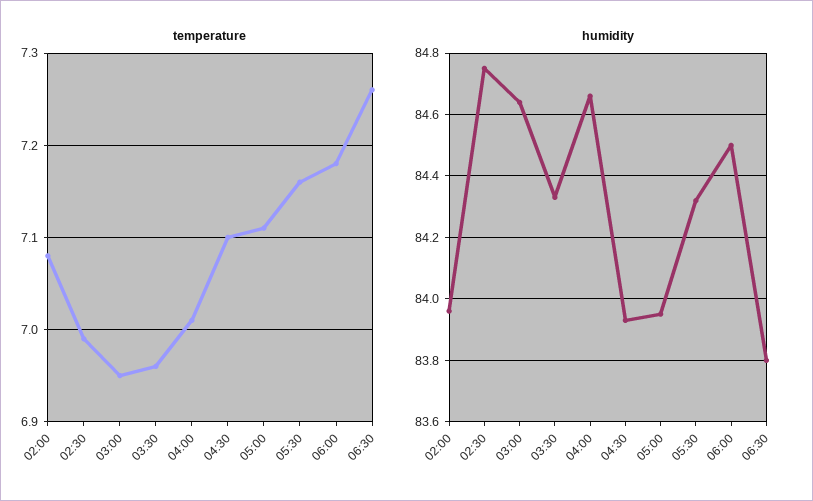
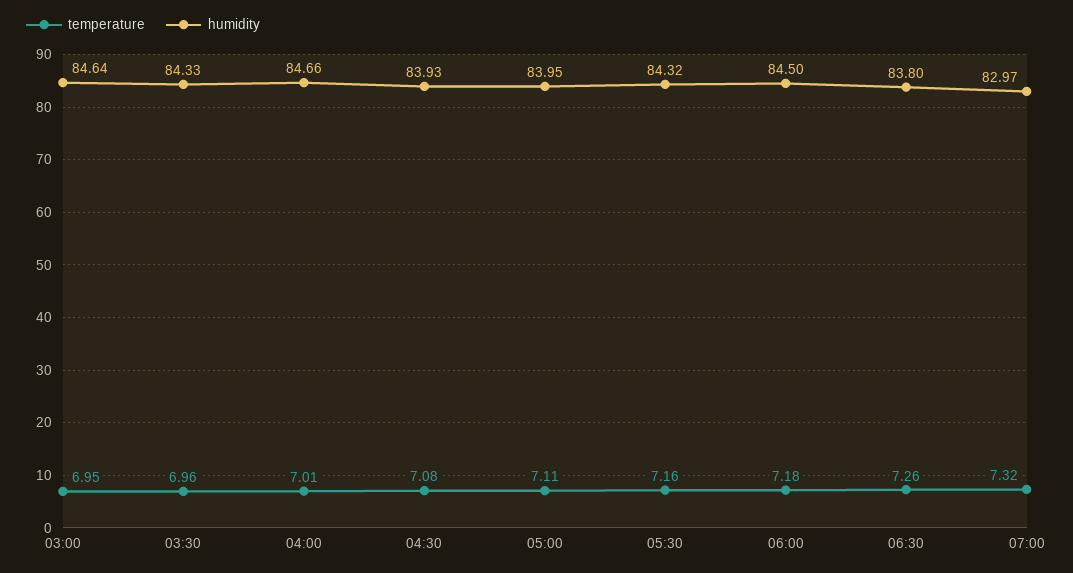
temperature, 02:00: 7.08 -> none
temperature, 02:30: 6.99 -> none
temperature, 04:30: 7.1 -> 7.08
humidity, 02:00: 83.95 -> none
humidity, 02:30: 84.75 -> none
temperature, 07:00: none -> 7.32
humidity, 07:00: none -> 82.97

